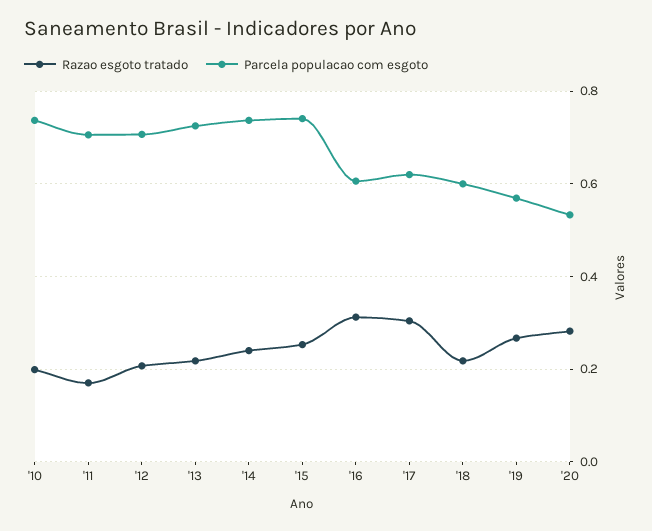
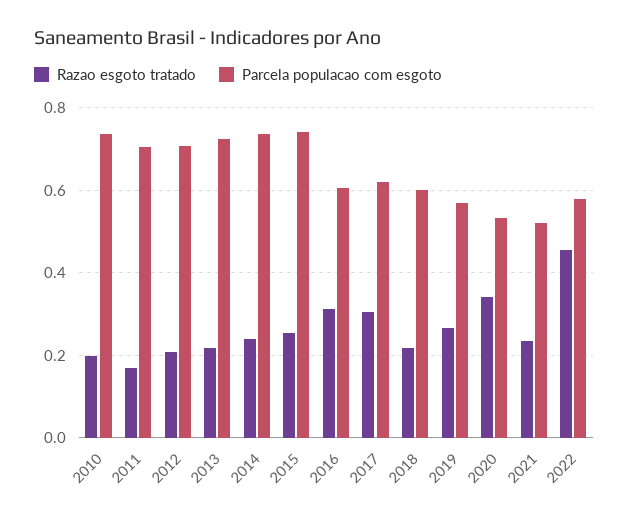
Razao esgoto tratado, '20: 0.28 -> 0.34
Razao esgoto tratado, 2021: none -> 0.24
Parcela populacao com esgoto, 2021: none -> 0.52
Razao esgoto tratado, 2022: none -> 0.46
Parcela populacao com esgoto, 2022: none -> 0.58

